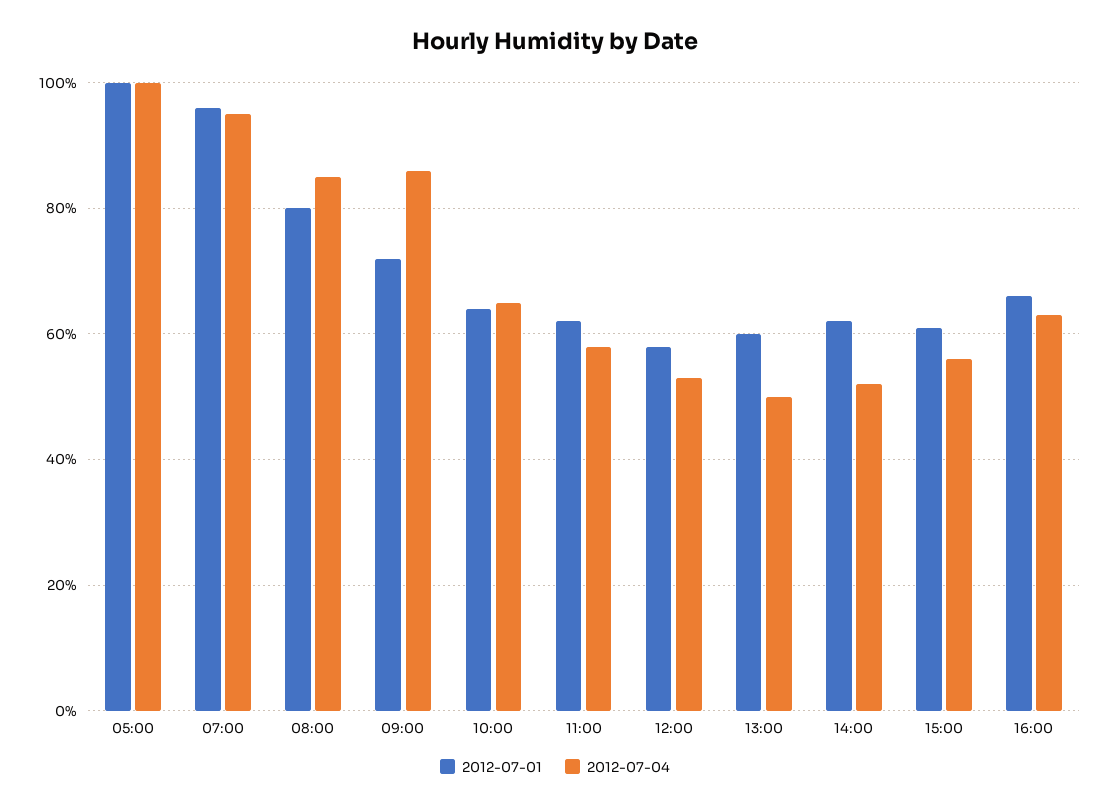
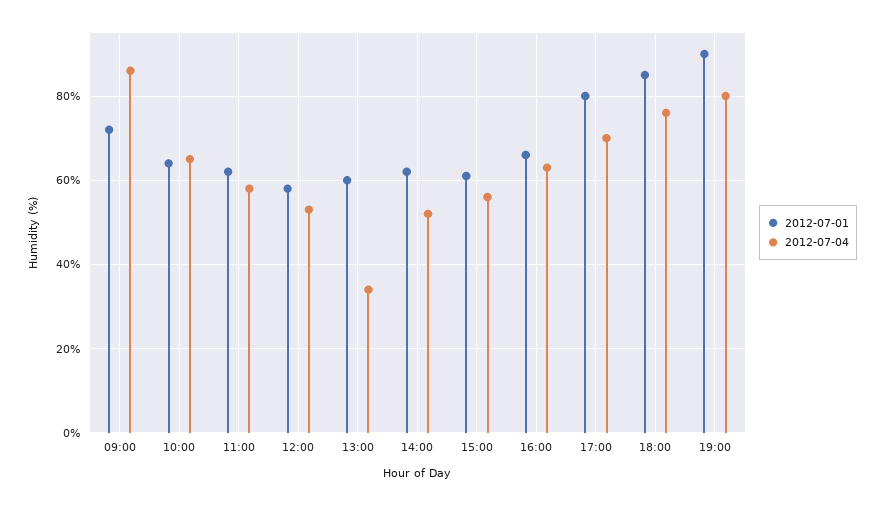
2012-07-01, 05:00: 100 -> none
2012-07-04, 05:00: 100 -> none
2012-07-01, 07:00: 95 -> none
2012-07-04, 07:00: 95 -> none
2012-07-01, 08:00: 80 -> none
2012-07-04, 08:00: 85 -> none
2012-07-04, 13:00: 50 -> 35
2012-07-01, 17:00: none -> 80
2012-07-04, 17:00: none -> 70
2012-07-01, 18:00: none -> 85
2012-07-04, 18:00: none -> 75
2012-07-01, 19:00: none -> 90
2012-07-04, 19:00: none -> 80

